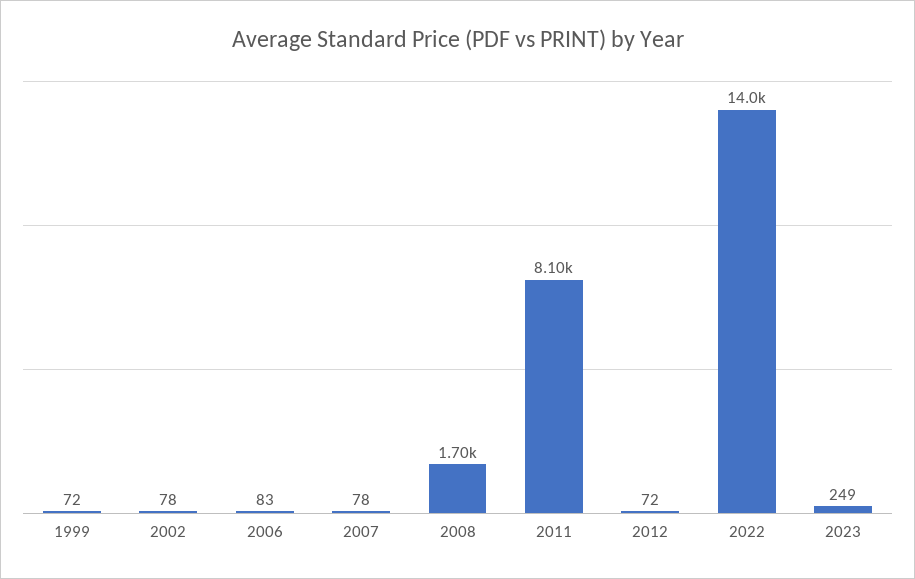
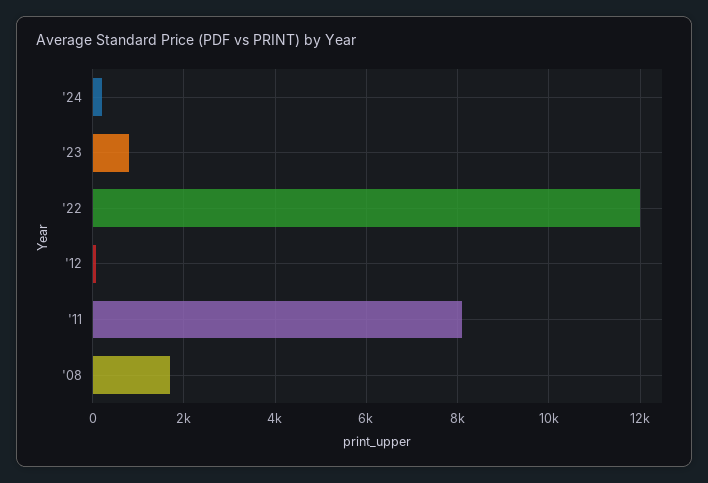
1999: 72 -> none
2002: 78 -> none
2006: 83 -> none
2007: 78 -> none
2022: 14000 -> 12000
2023: 249 -> 800
'24: none -> 200

